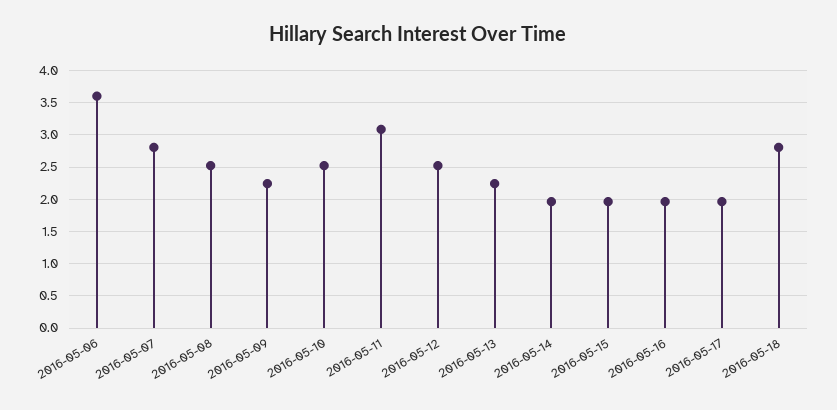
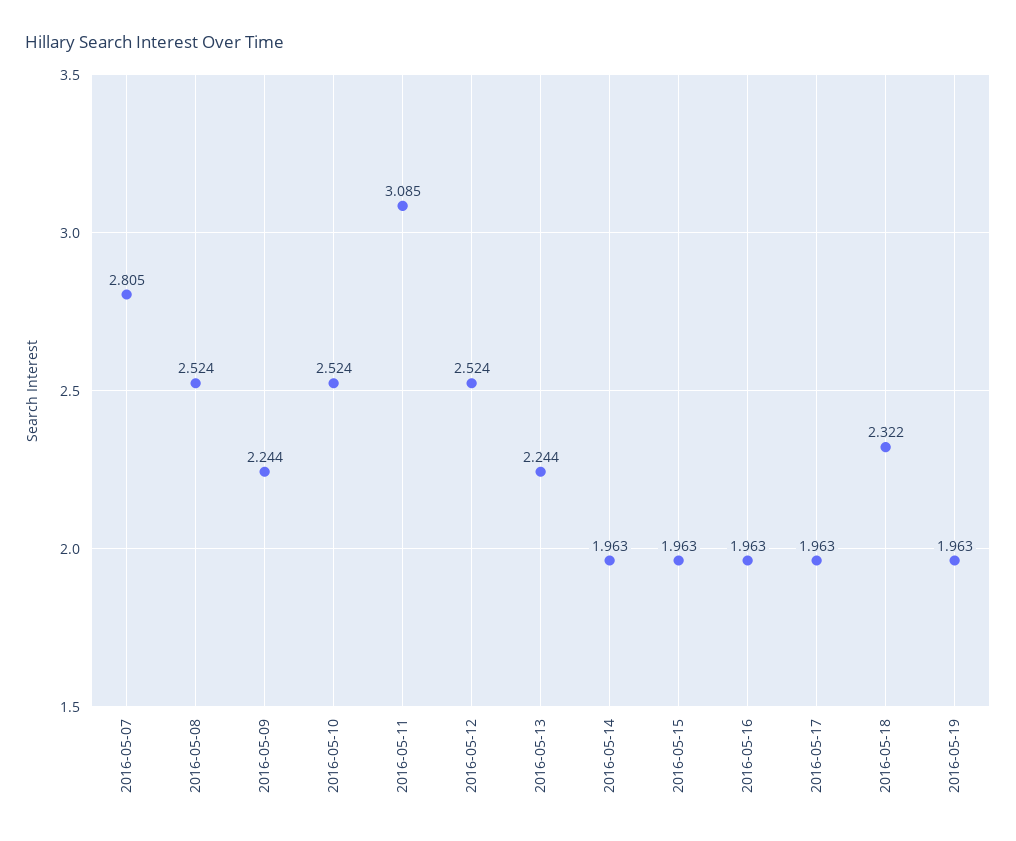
2016-05-06: 3.6 -> none
2016-05-18: 2.8 -> 2.322
2016-05-19: none -> 1.963

